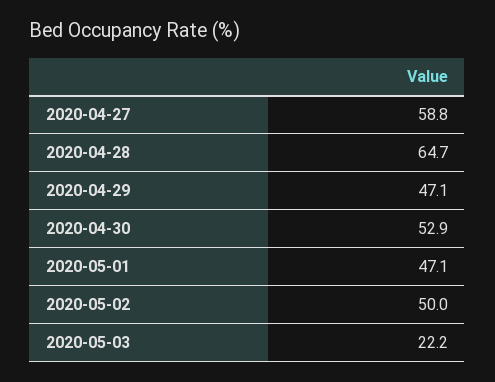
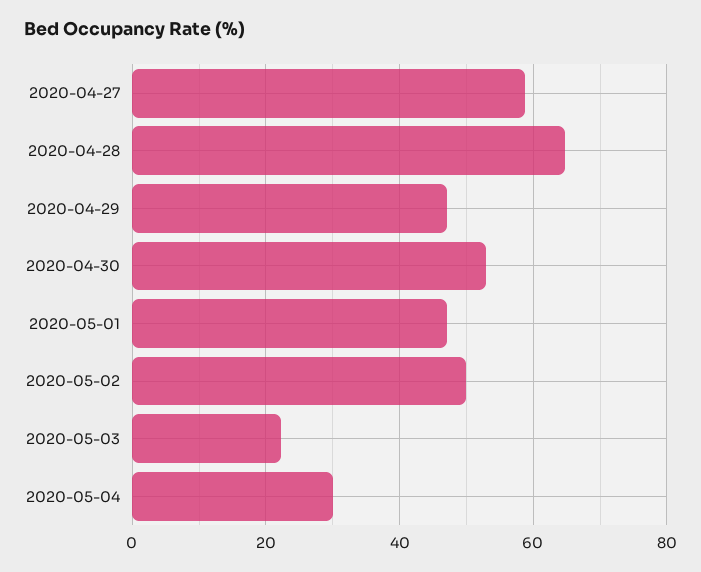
2020-05-04: none -> 30

